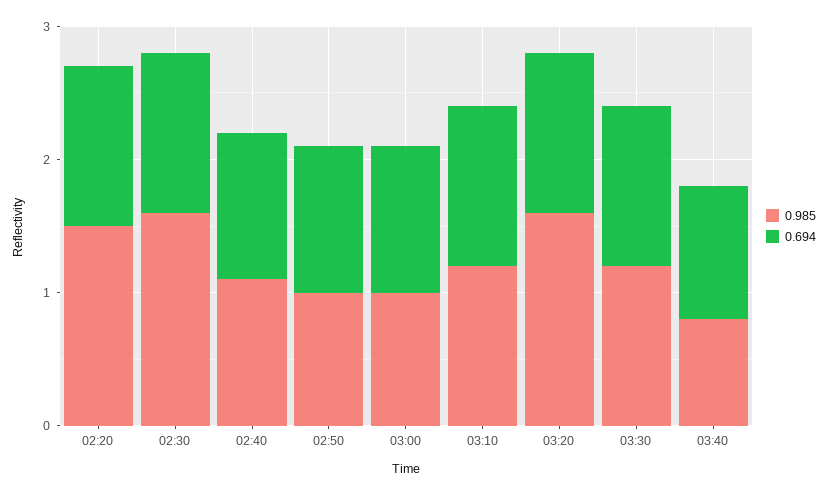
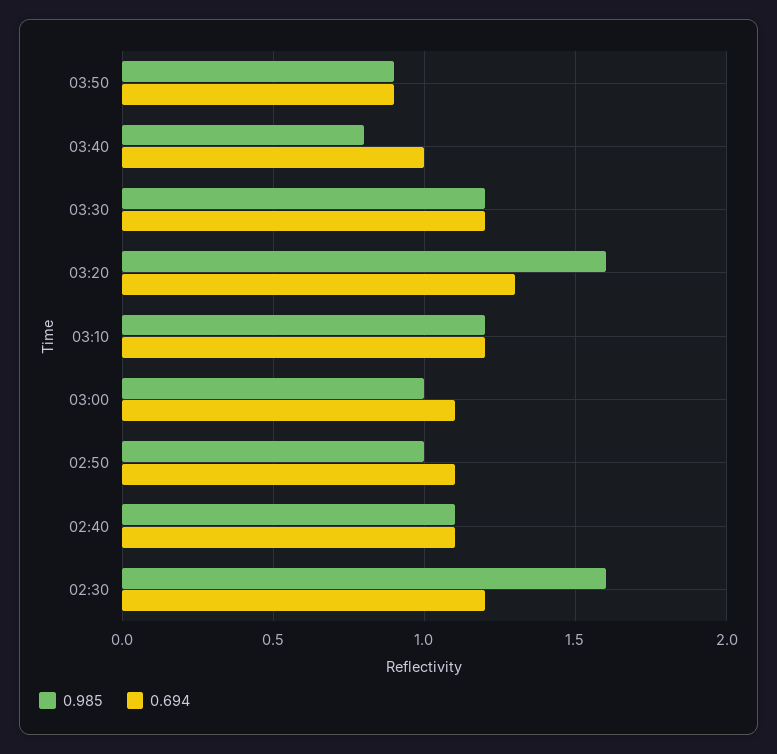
0.985, 02:20: 1.5 -> none
0.694, 02:20: 1.2 -> none
0.694, 03:20: 1.2 -> 1.3
0.985, 03:50: none -> 0.9
0.694, 03:50: none -> 0.9

